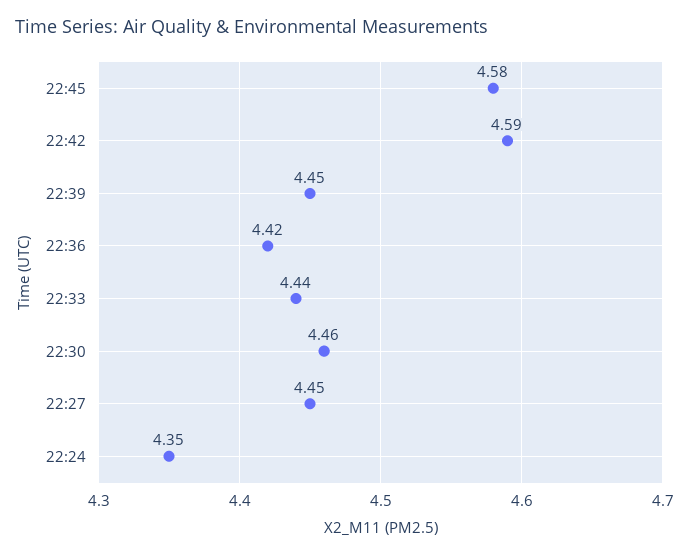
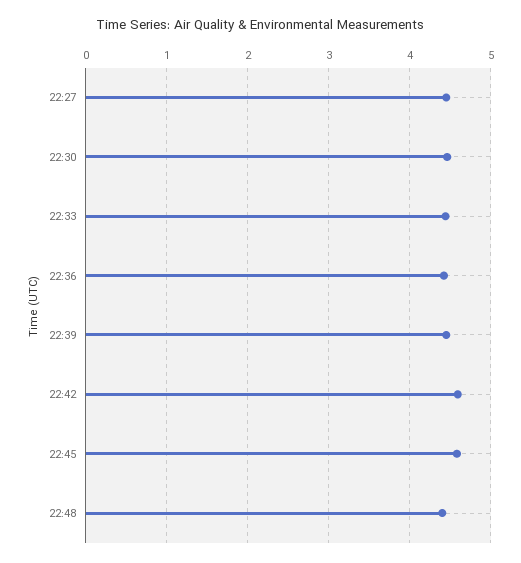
22:24: 4.35 -> none
22:48: none -> 4.4

